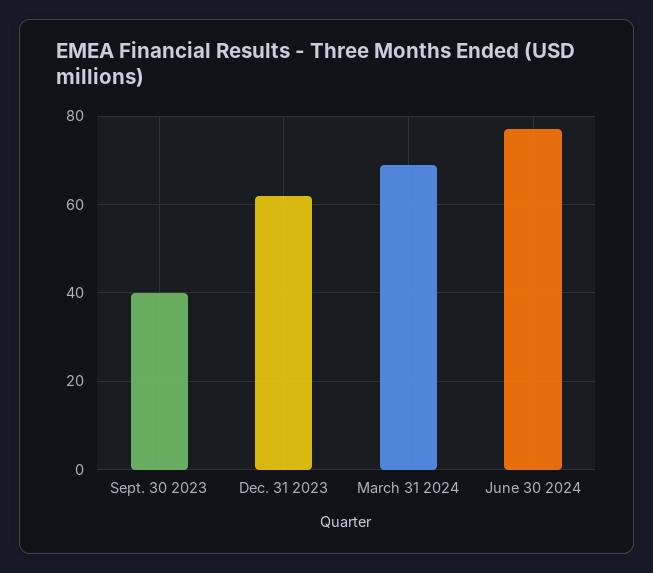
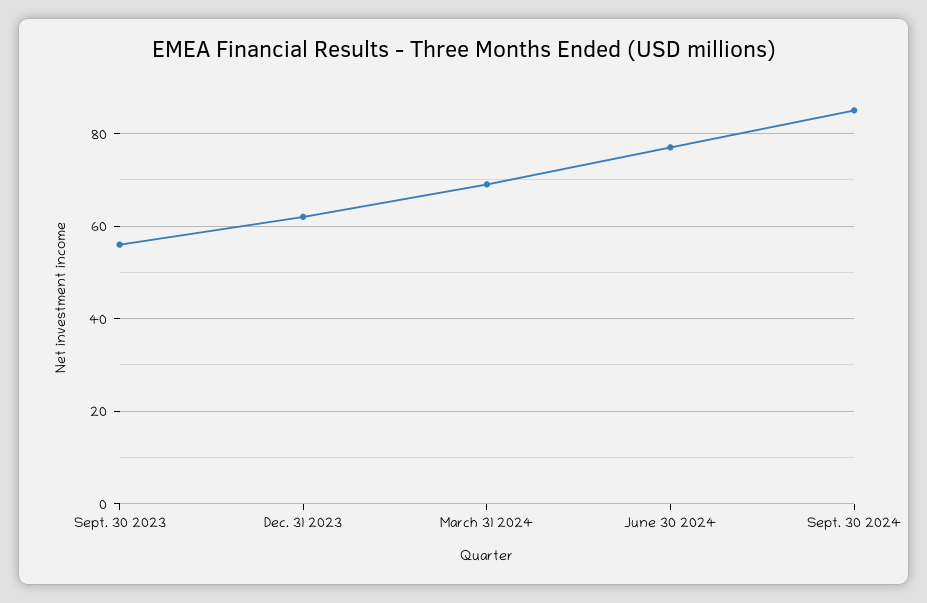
Sept. 30 2023: 40 -> 55
Sept. 30 2024: none -> 85

